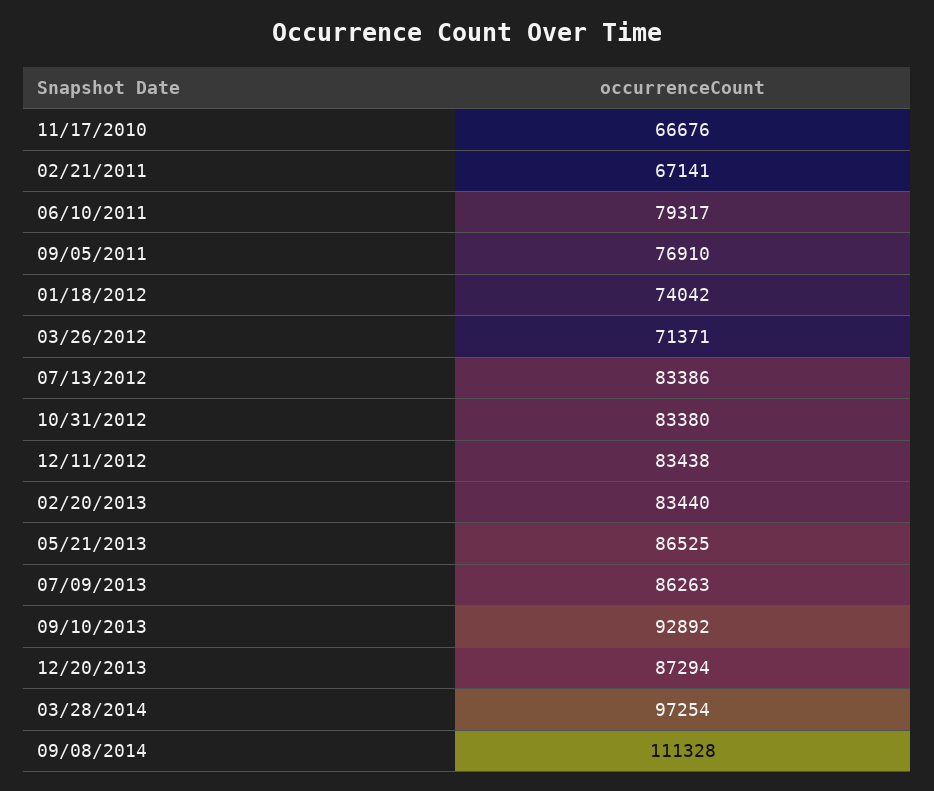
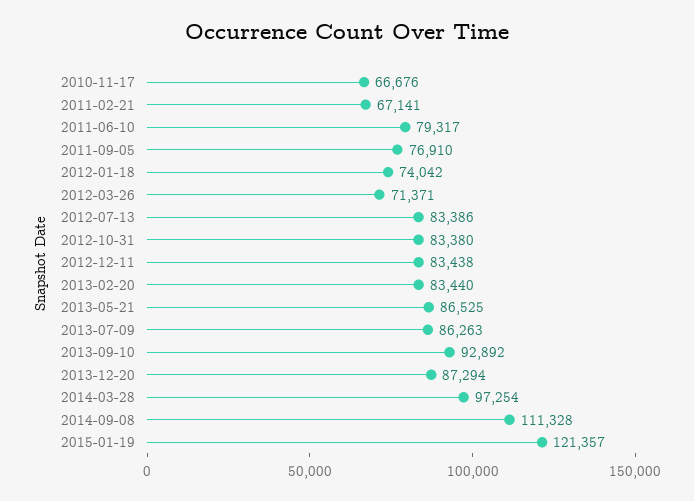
2015-01-19: none -> 121357

